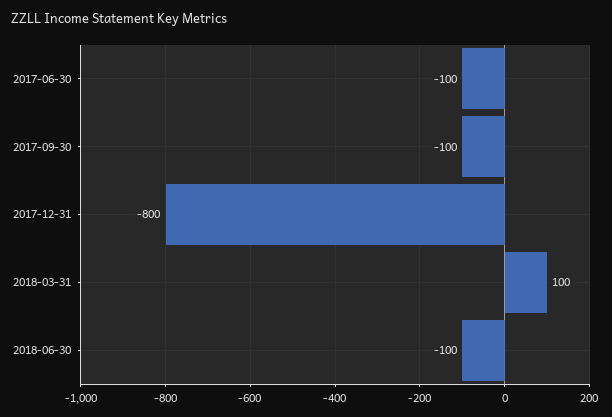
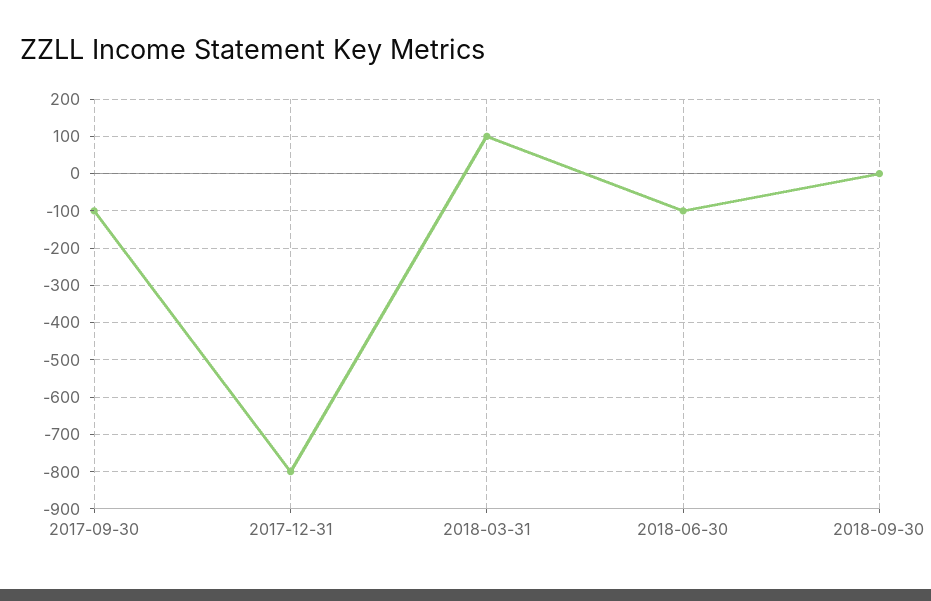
2017-06-30: -100 -> none
2018-09-30: none -> 0

